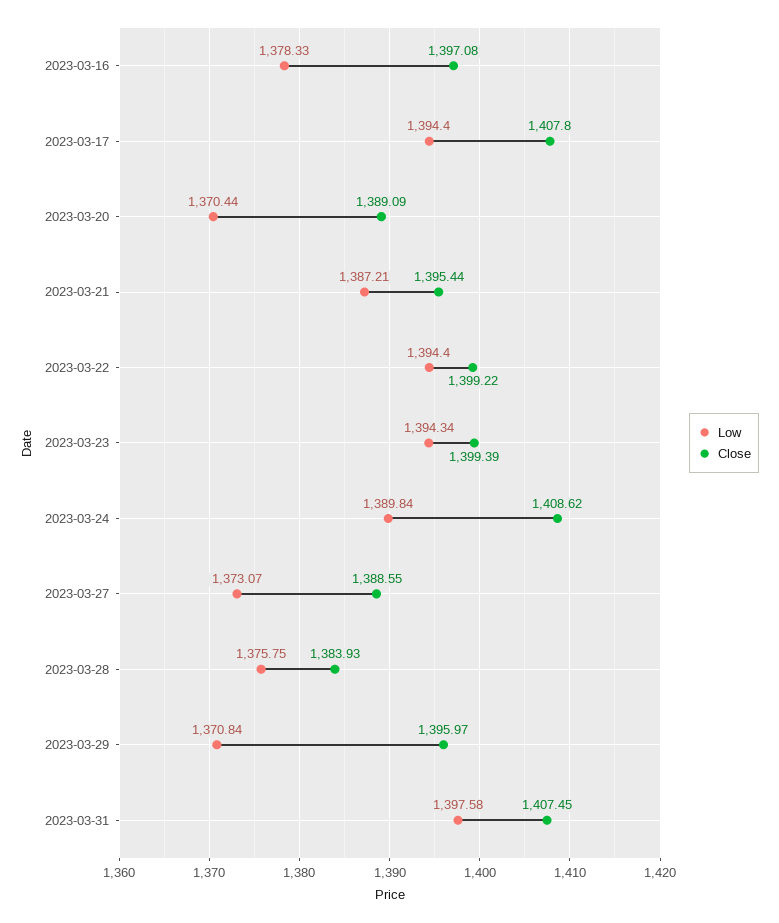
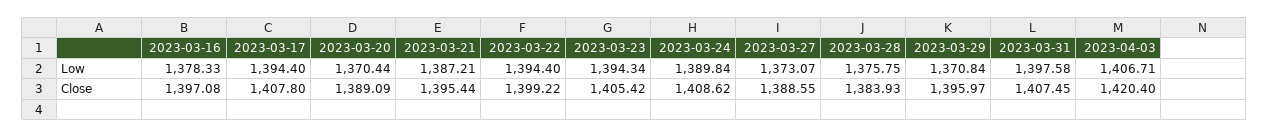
Close, 2023-03-23: 1399.39 -> 1405.42
Low, 2023-04-03: none -> 1406.71
Close, 2023-04-03: none -> 1420.4

